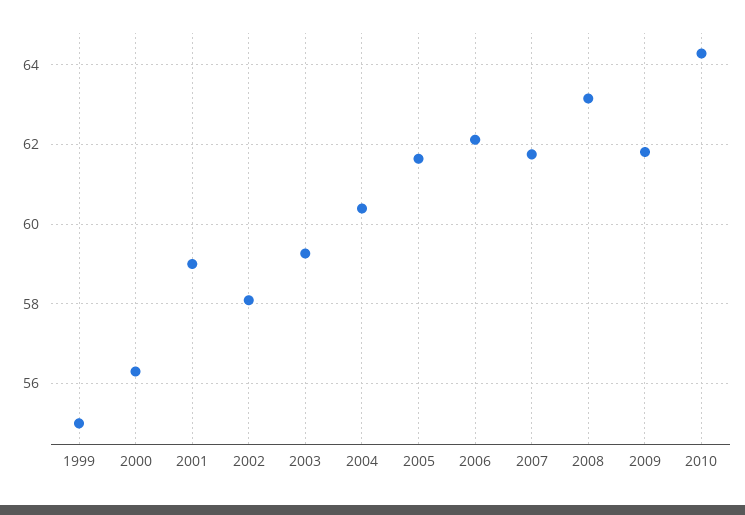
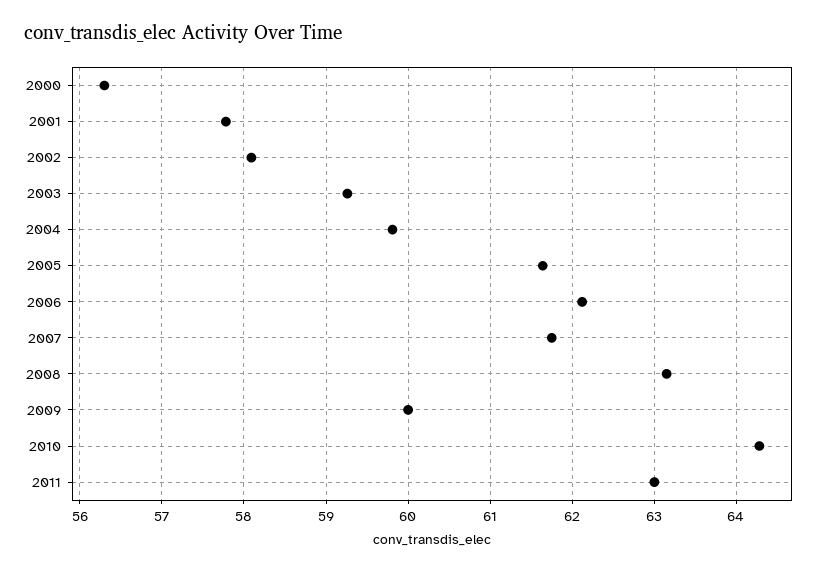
1999: 55 -> none
2001: 59 -> 57.8
2004: 60.4 -> 59.8
2009: 61.8 -> 60
2011: none -> 63

